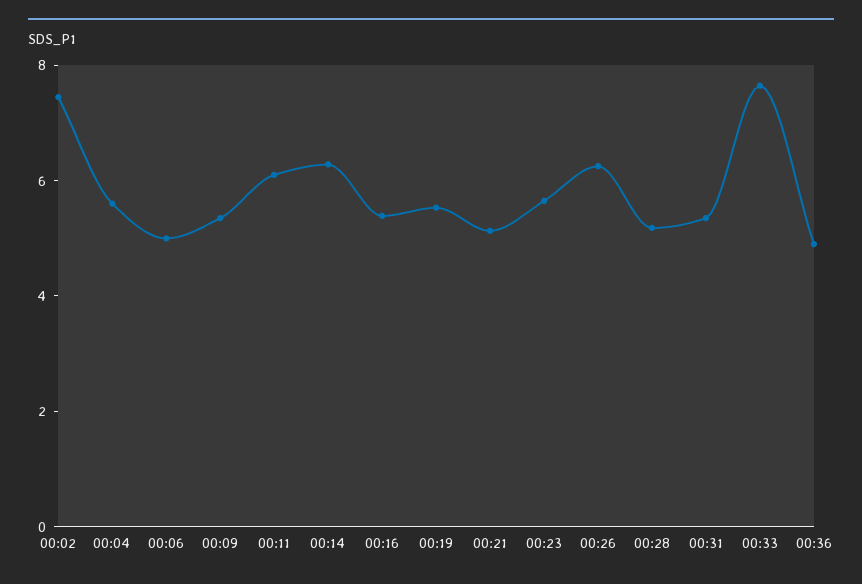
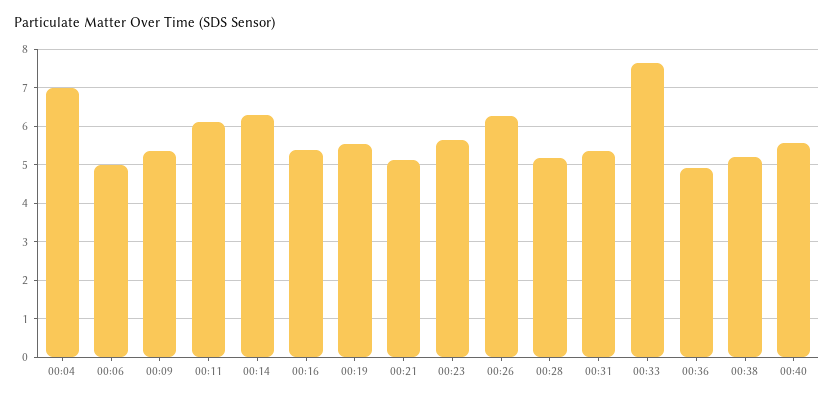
00:02: 7.5 -> none
00:04: 5.5 -> 7
00:38: none -> 5.2
00:40: none -> 5.6

